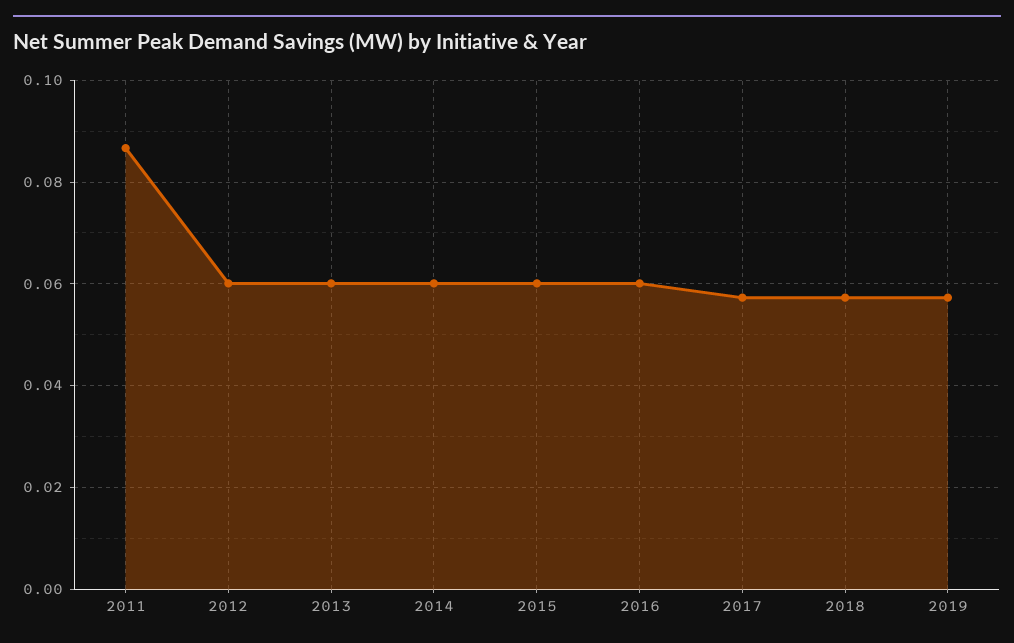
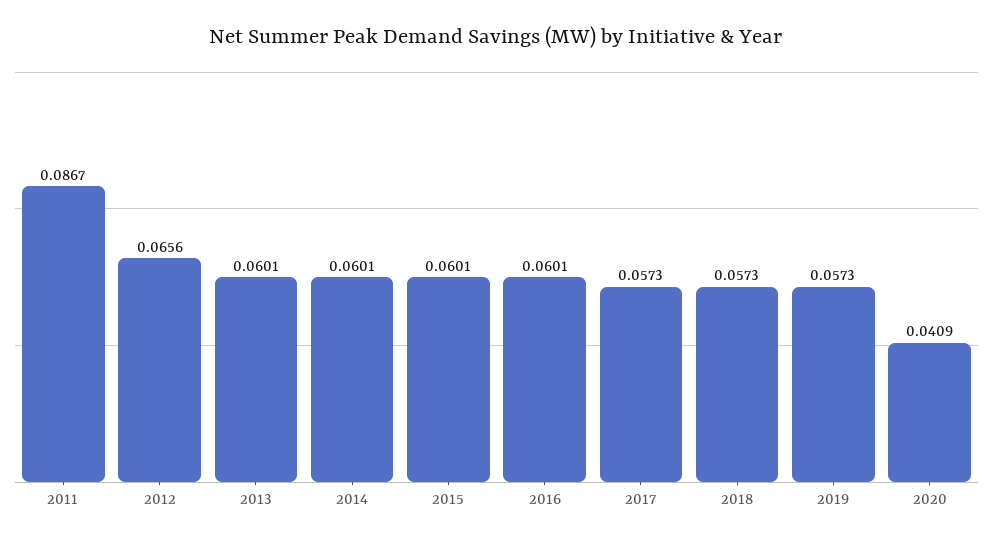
2012: 0.06 -> 0.0656
2020: none -> 0.0409

